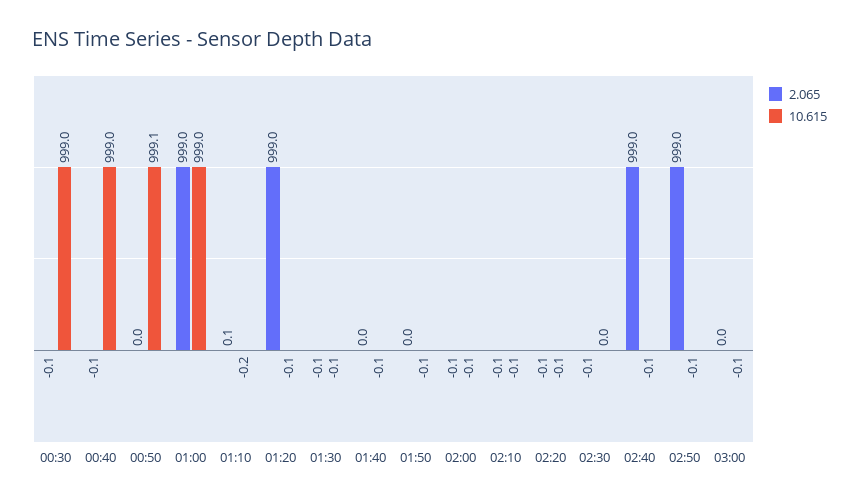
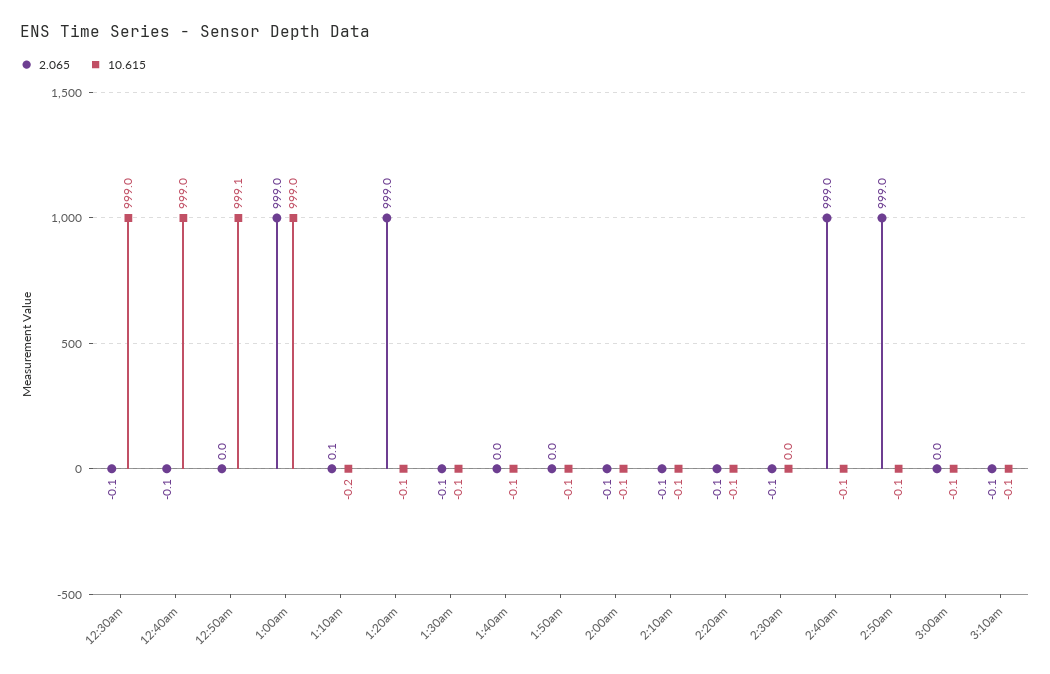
2.065, 3:10am: none -> -0.1
10.615, 3:10am: none -> -0.1

